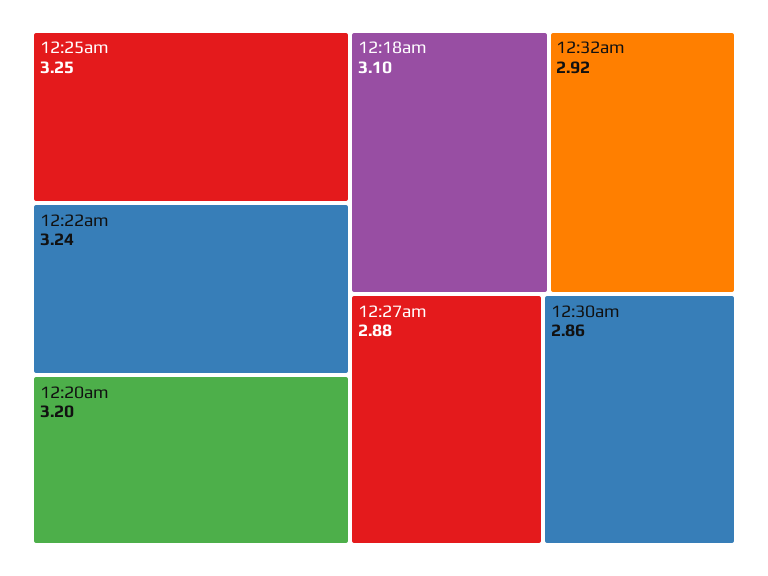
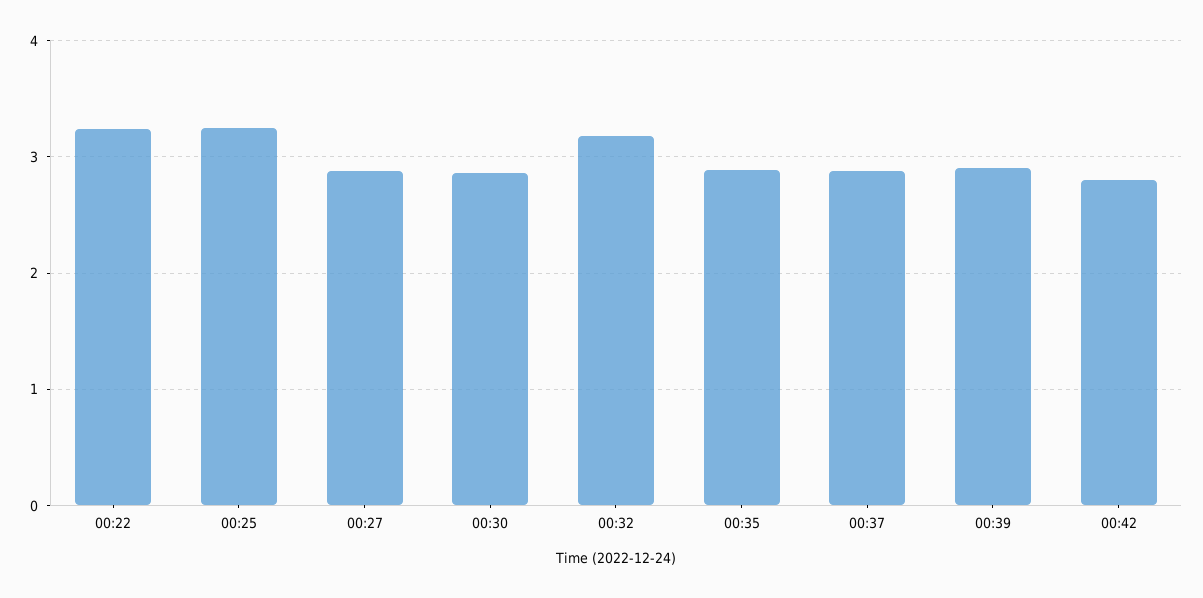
12:20am: 3.2 -> none
12:18am: 3.1 -> none
12:32am: 2.92 -> 3.2
00:35: none -> 2.9
00:37: none -> 2.9
00:39: none -> 2.9
00:42: none -> 2.8

